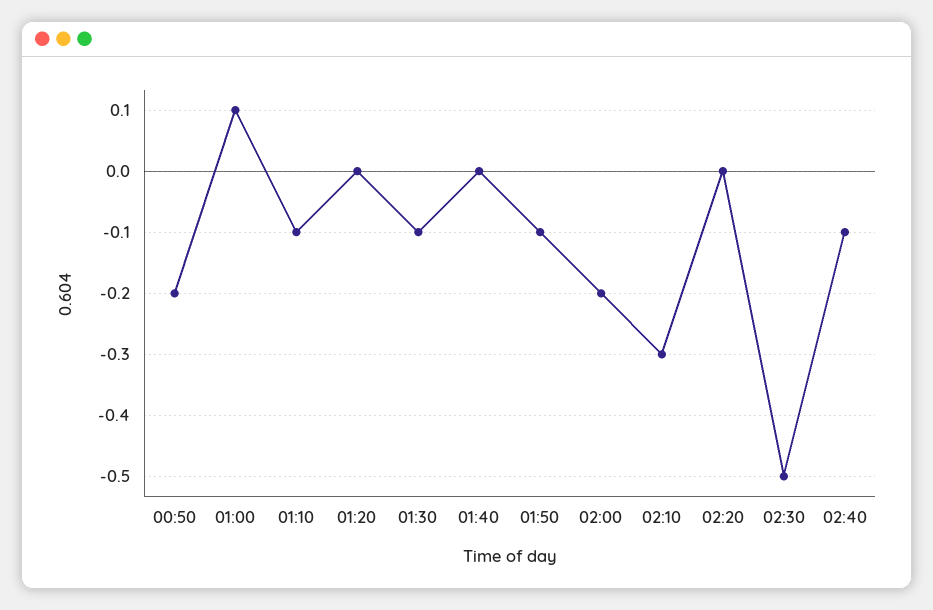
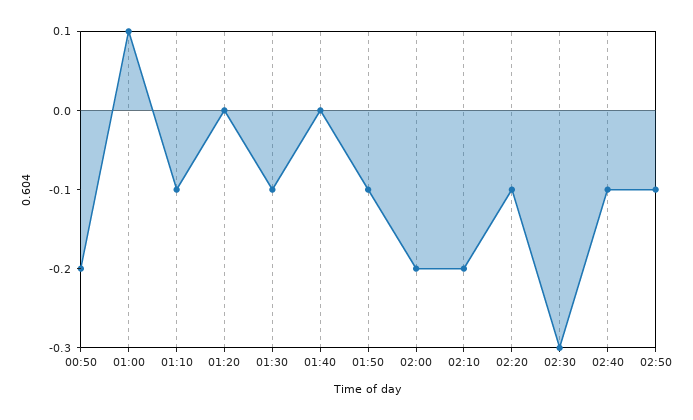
02:10: -0.3 -> -0.2
02:20: 0 -> -0.1
02:30: -0.5 -> -0.3
02:50: none -> -0.1

